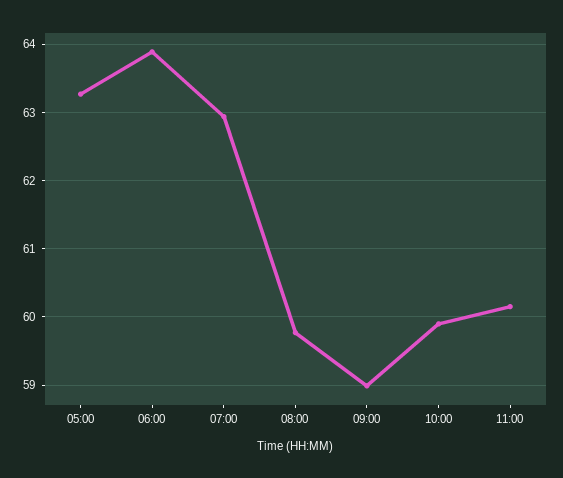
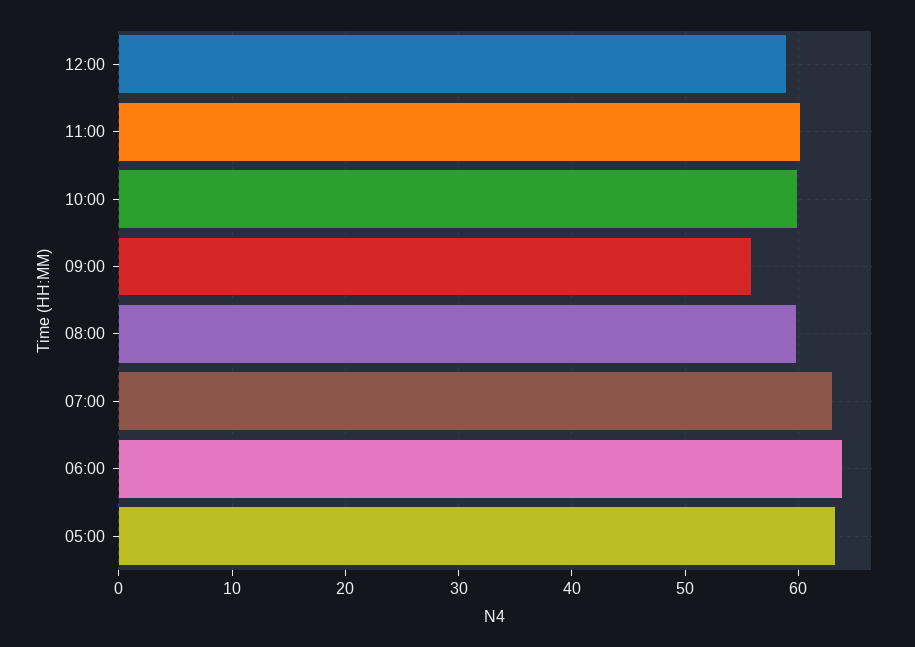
09:00: 59 -> 56
12:00: none -> 59

